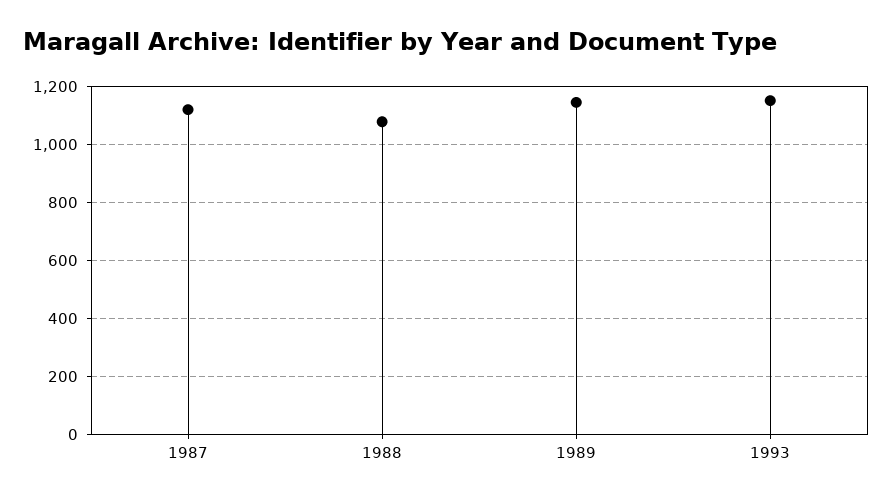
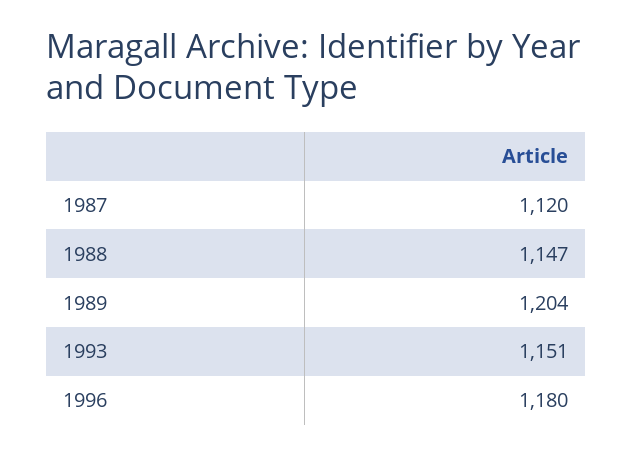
1988: 1075 -> 1147
1989: 1150 -> 1204
1996: none -> 1180

